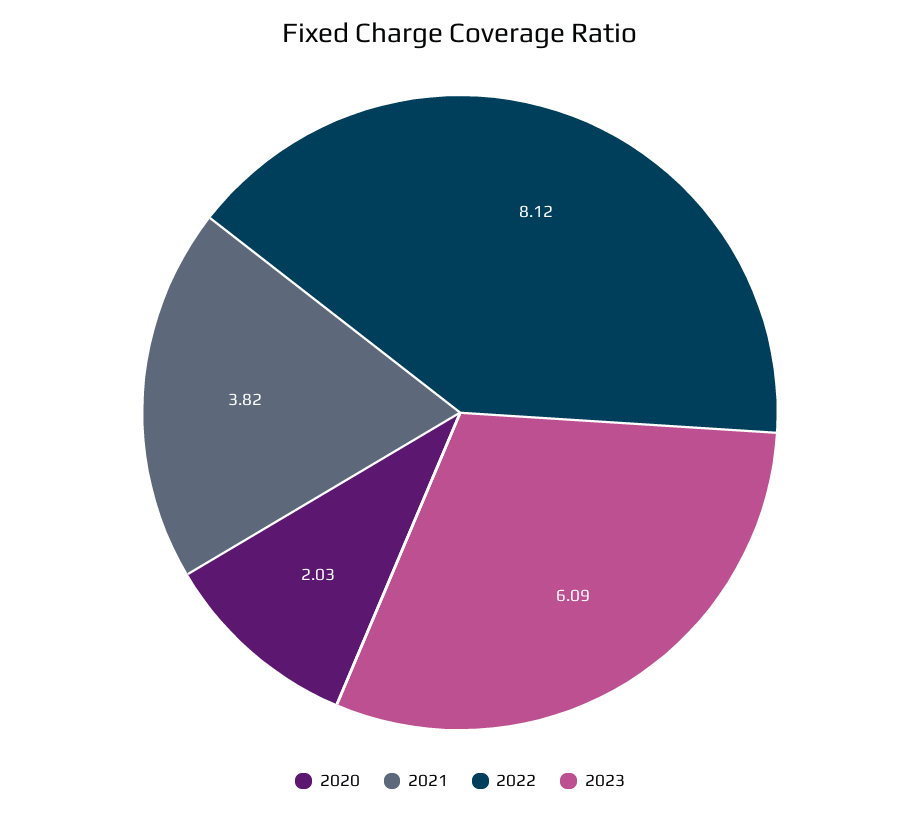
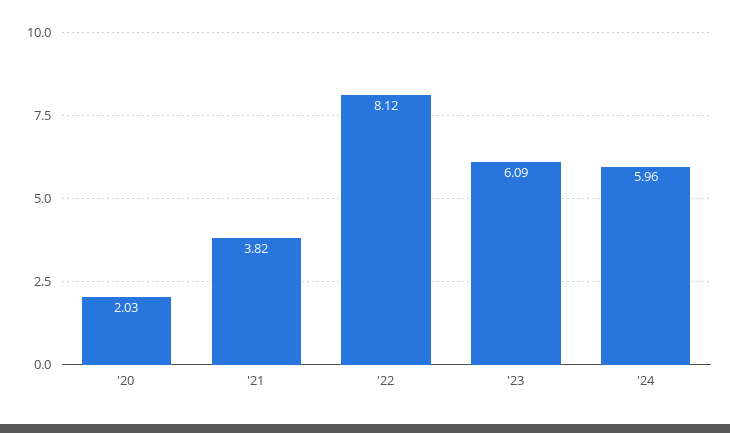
'24: none -> 5.96

